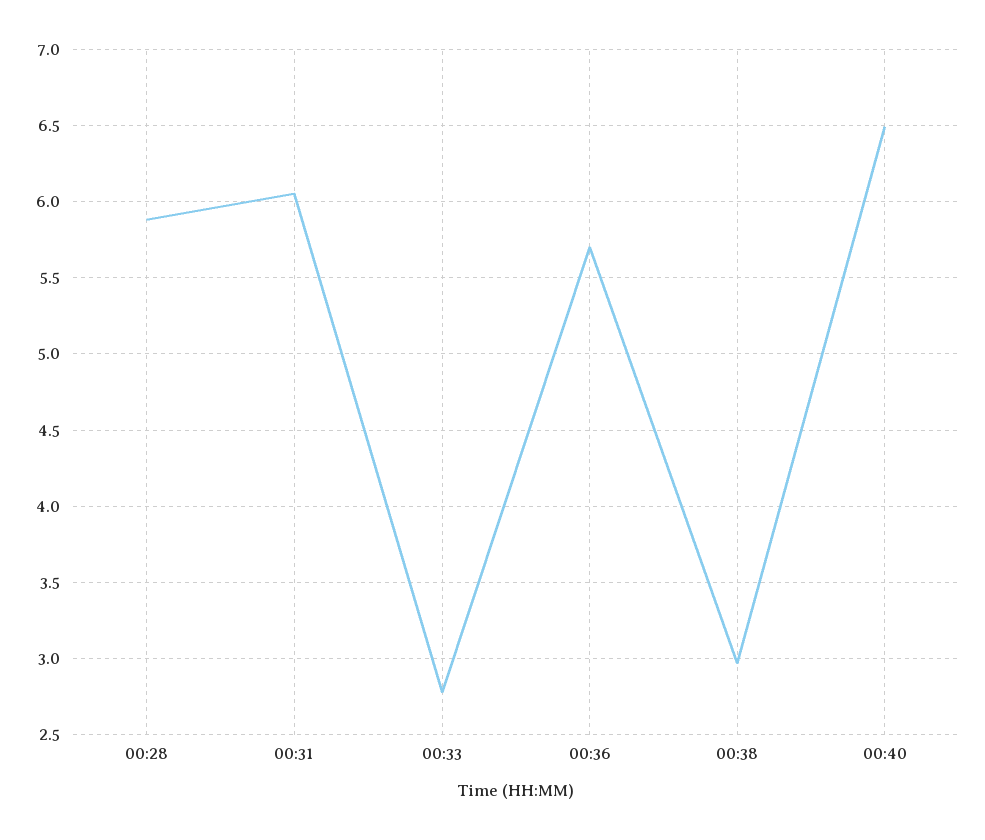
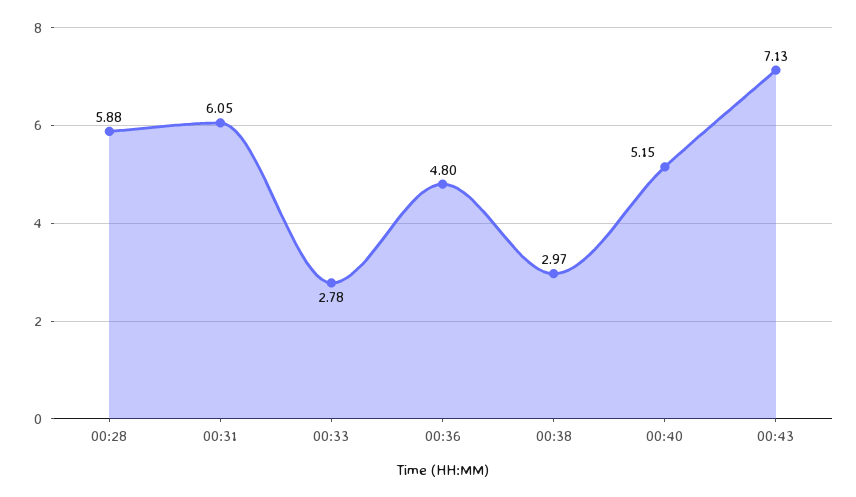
00:36: 5.7 -> 4.8
00:40: 6.5 -> 5.15
00:43: none -> 7.13

